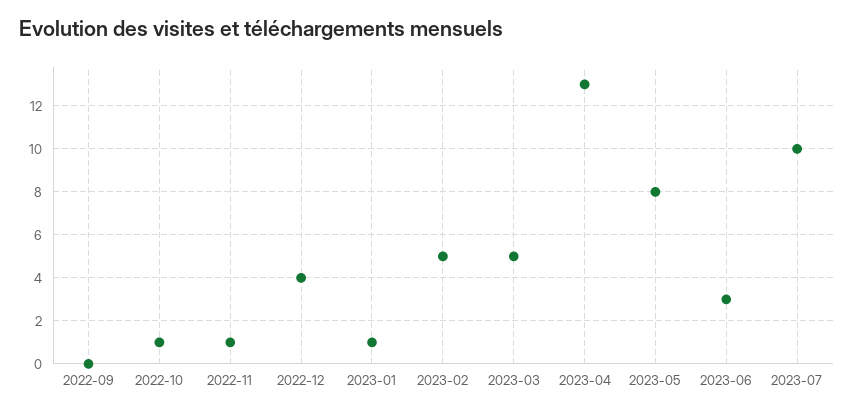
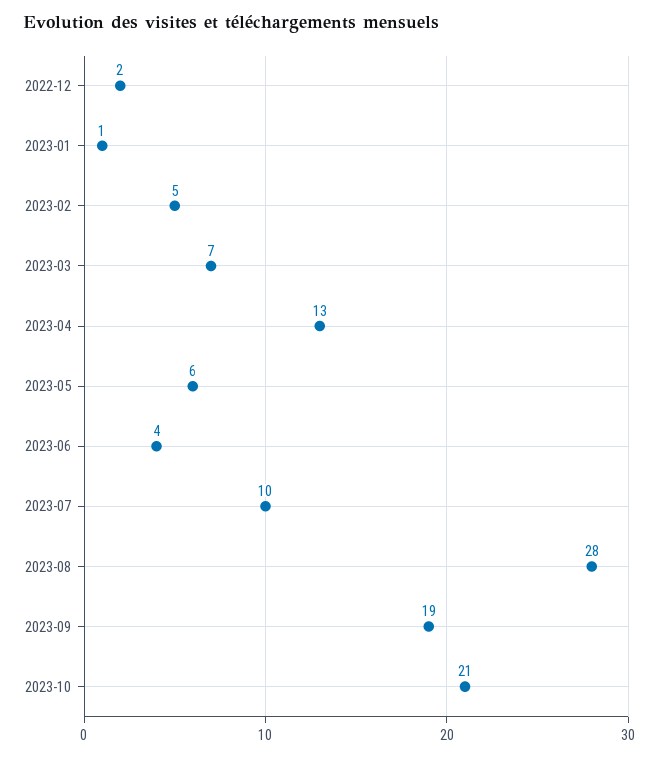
2022-09: 0 -> none
2022-10: 1 -> none
2022-11: 1 -> none
2022-12: 4 -> 2
2023-03: 5 -> 7
2023-05: 8 -> 6
2023-06: 3 -> 4
2023-08: none -> 28
2023-09: none -> 19
2023-10: none -> 21

